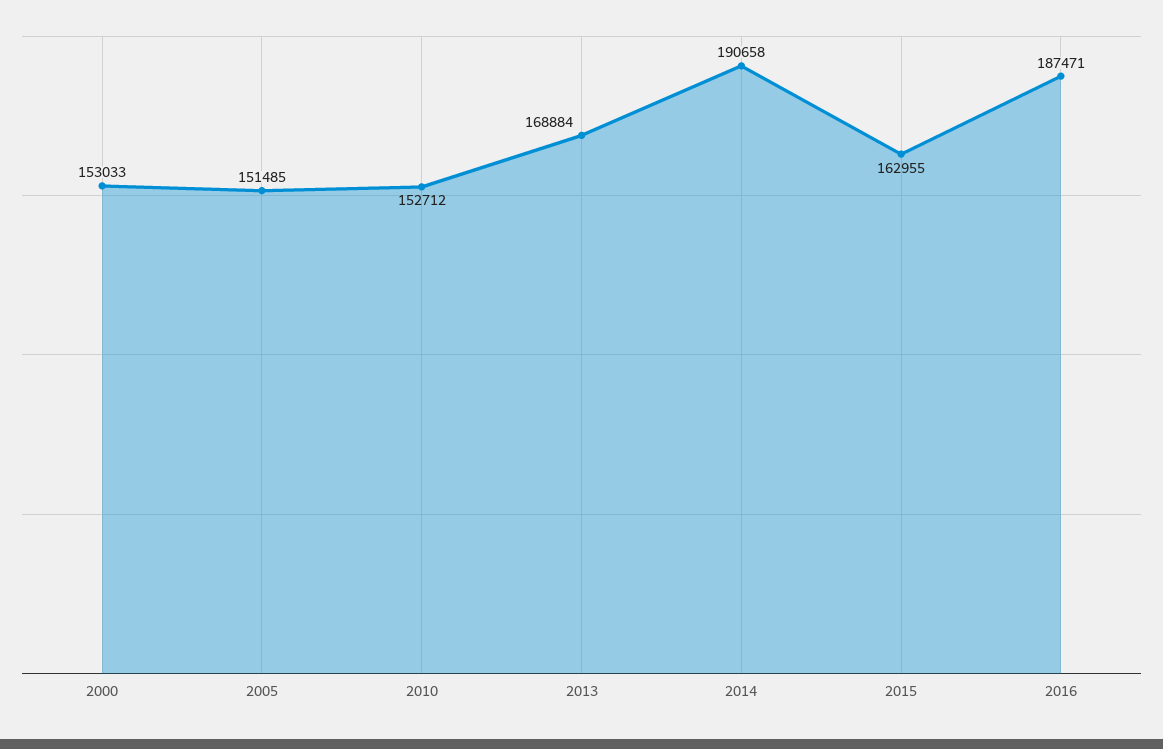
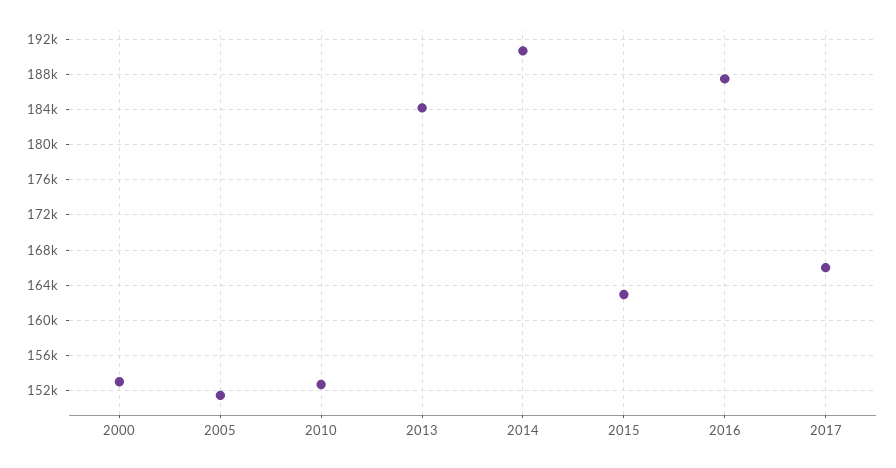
2013: 168884 -> 184000
2017: none -> 166000

